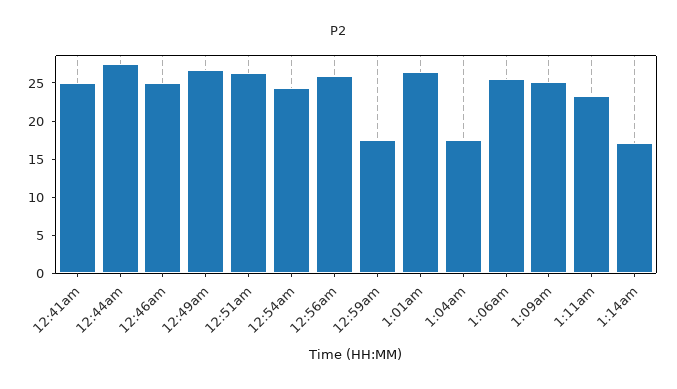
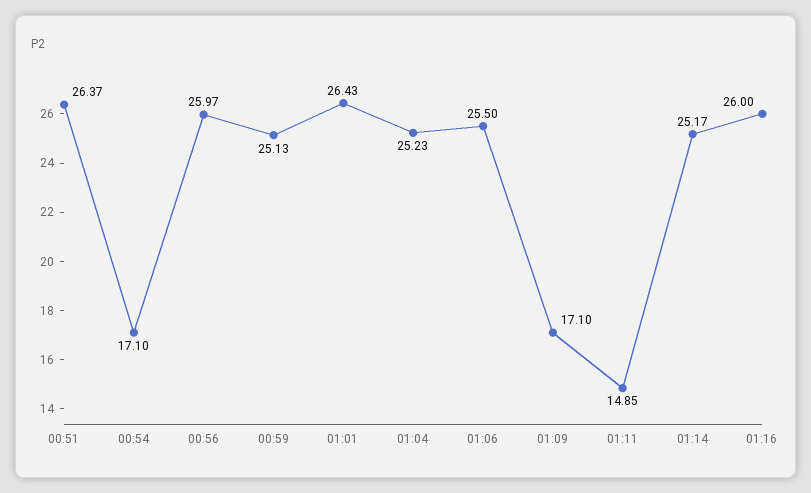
12:41am: 25 -> none
12:44am: 27.5 -> none
12:46am: 25 -> none
12:49am: 27.5 -> none
12:54am: 25 -> 17.1
12:59am: 17.5 -> 25.13
1:04am: 17.5 -> 25.23
1:09am: 25 -> 17.1
1:11am: 22.5 -> 14.85
1:14am: 17.5 -> 25.17
01:16: none -> 26

